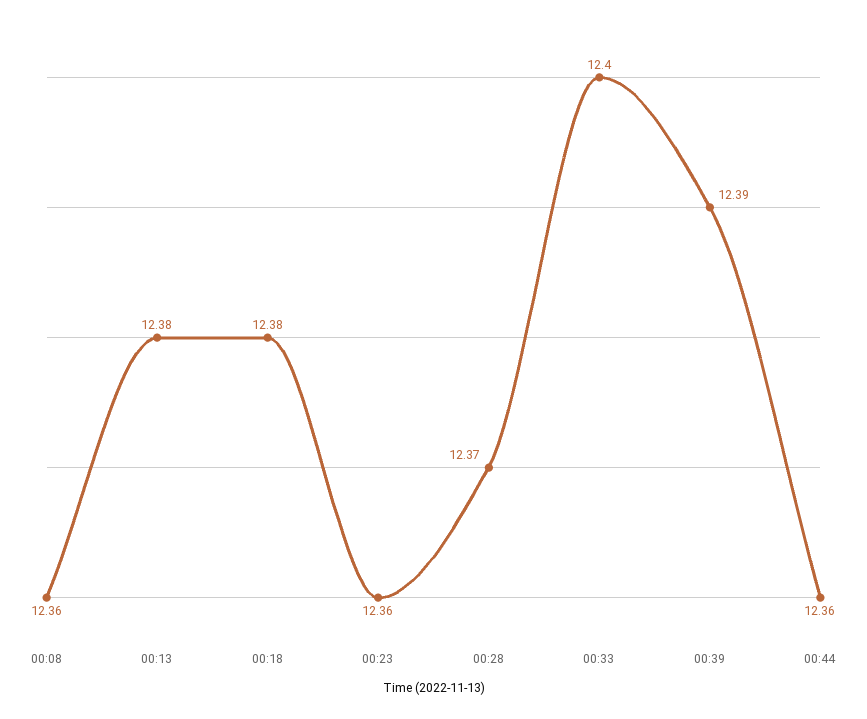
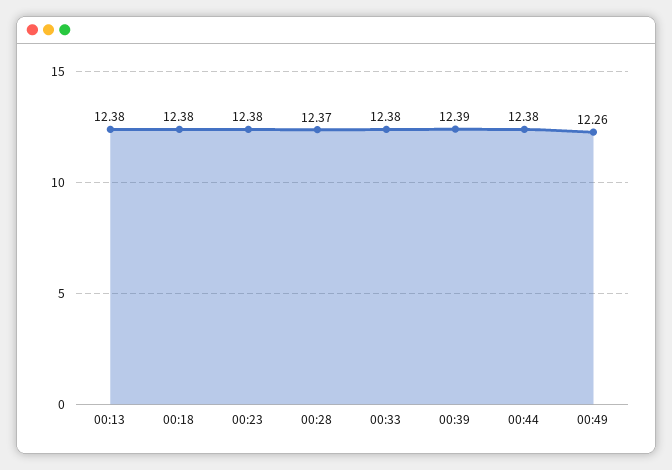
00:08: 12.36 -> none
00:23: 12.36 -> 12.38
00:33: 12.4 -> 12.38
00:44: 12.36 -> 12.38
00:49: none -> 12.26

